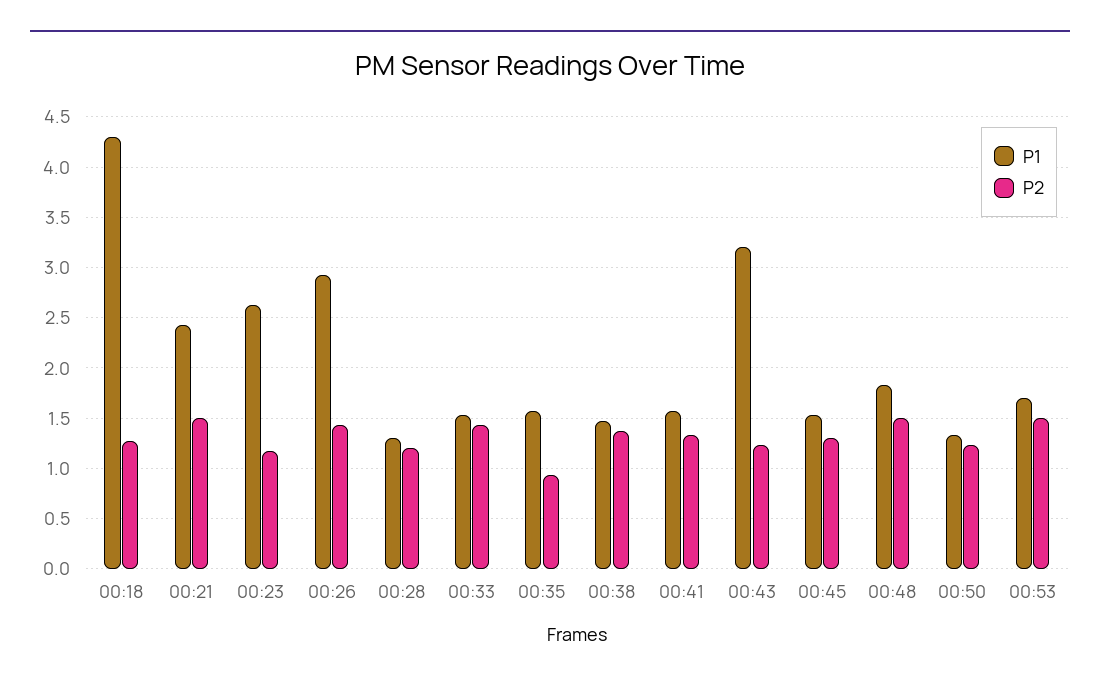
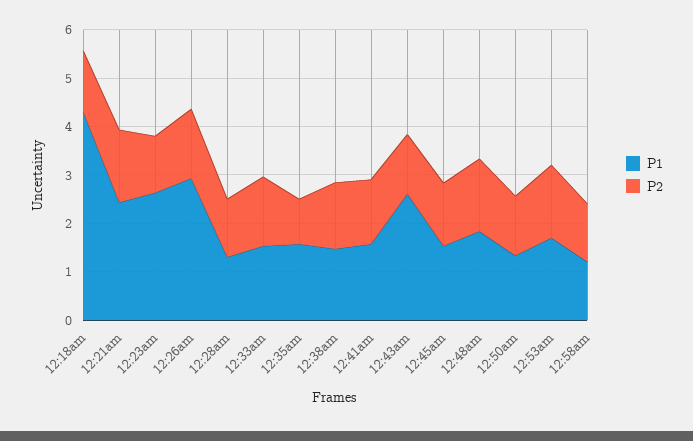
P1, 00:43: 3.2 -> 2.6
P1, 12:58am: none -> 1.2
P2, 12:58am: none -> 1.2

